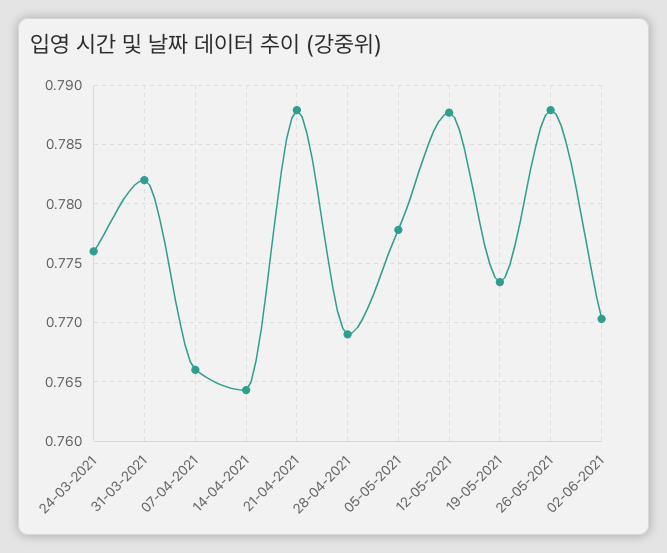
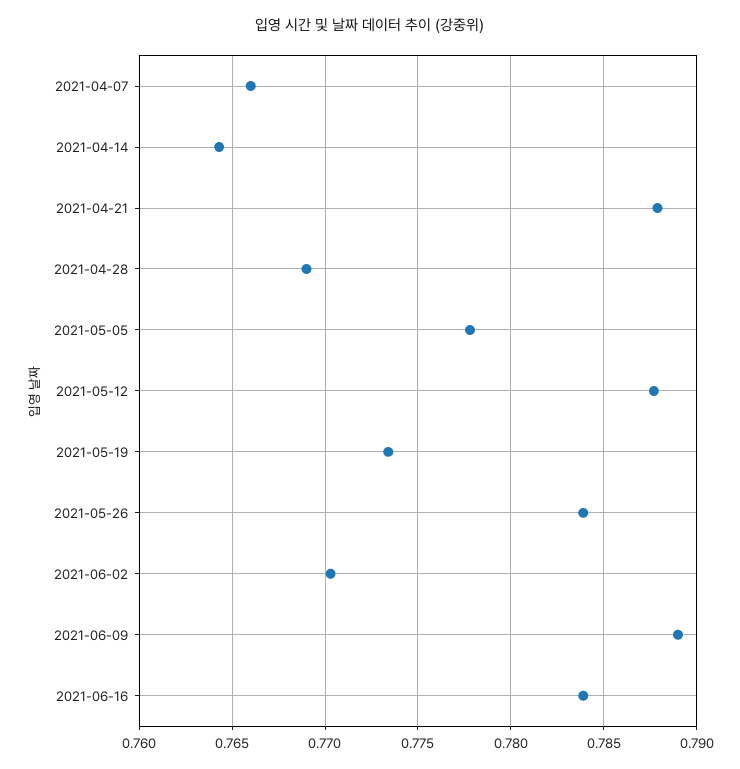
24-03-2021: 0.776 -> none
31-03-2021: 0.782 -> none
26-05-2021: 0.788 -> 0.784
2021-06-09: none -> 0.789
2021-06-16: none -> 0.784

